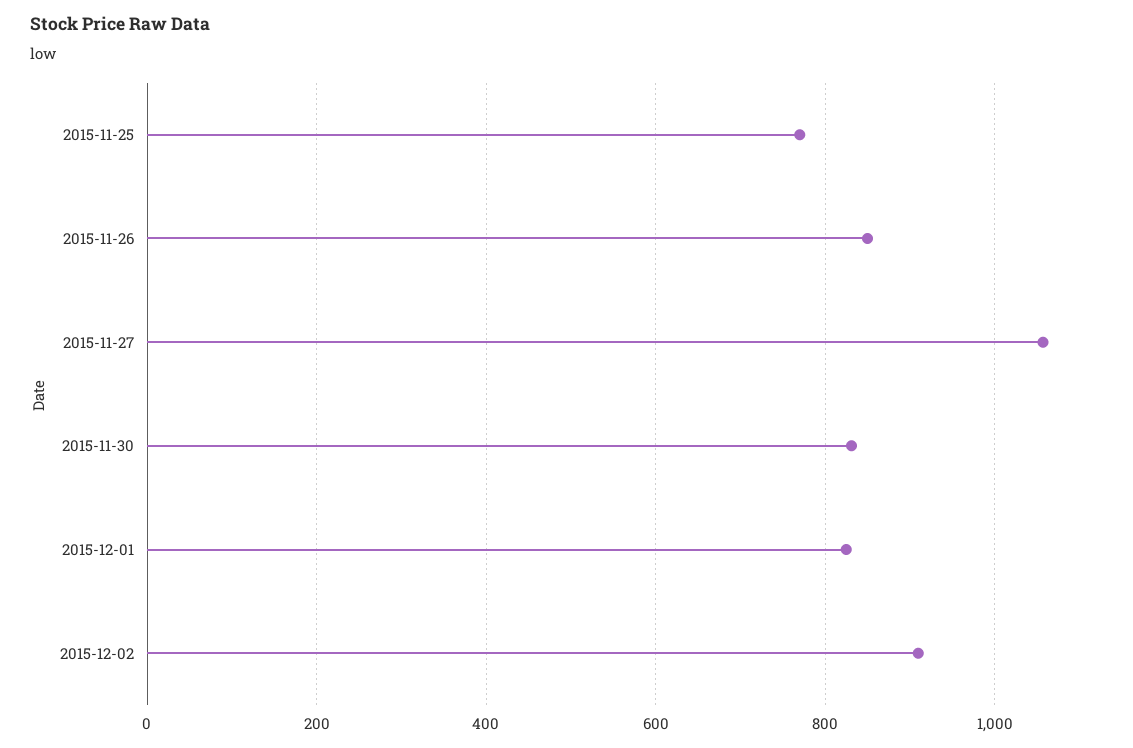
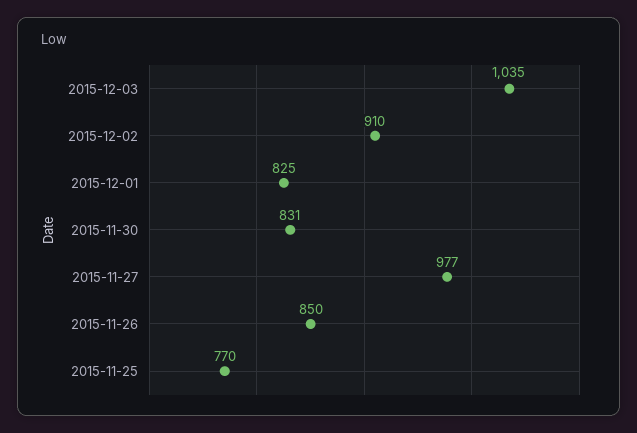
2015-11-27: 1060 -> 977
2015-12-03: none -> 1035

